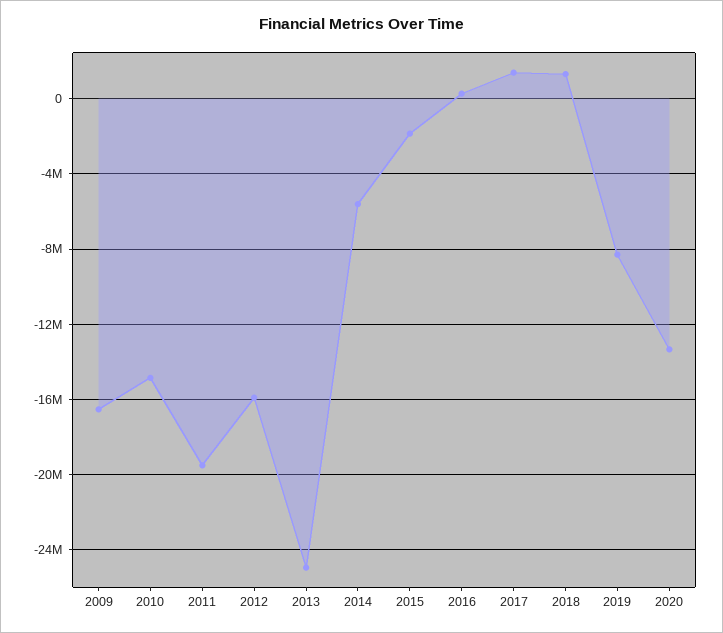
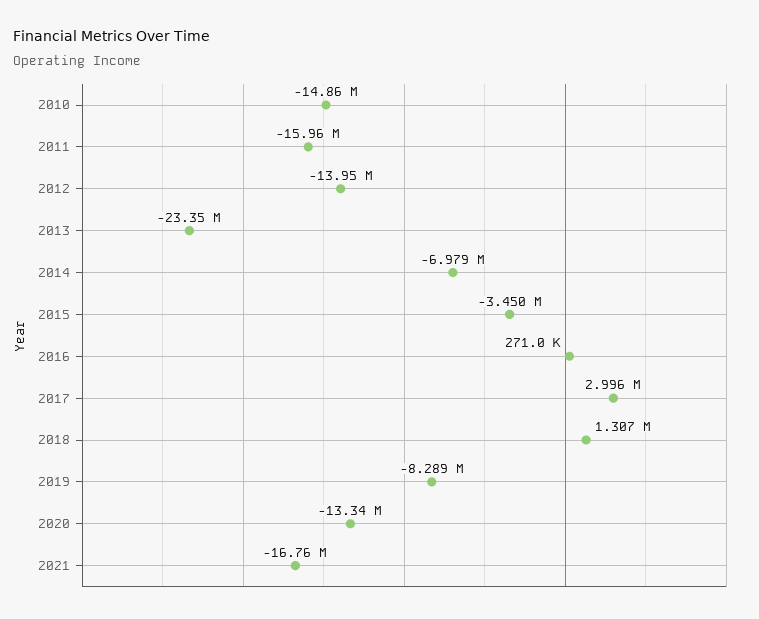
2009: -16500000 -> none
2011: -19500000 -> -15960000
2012: -16000000 -> -13950000
2013: -25000000 -> -23350000
2014: -5500000 -> -6979000
2015: -2000000 -> -3450000
2017: 1500000 -> 2996000
2021: none -> -16760000

